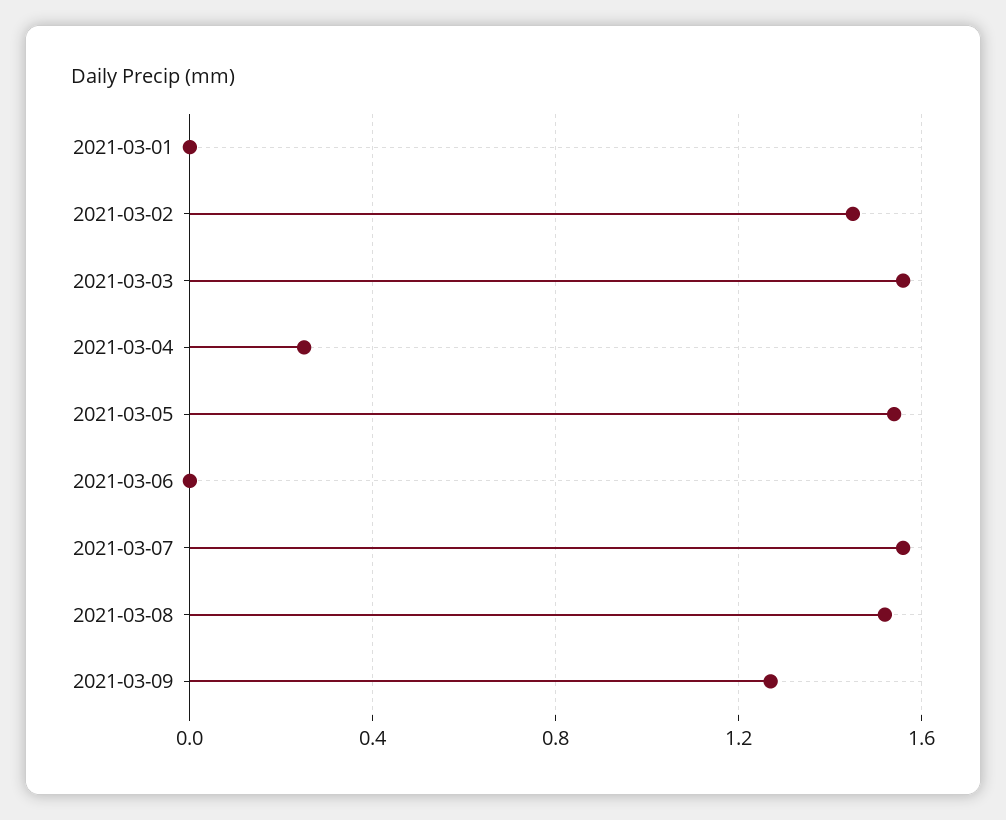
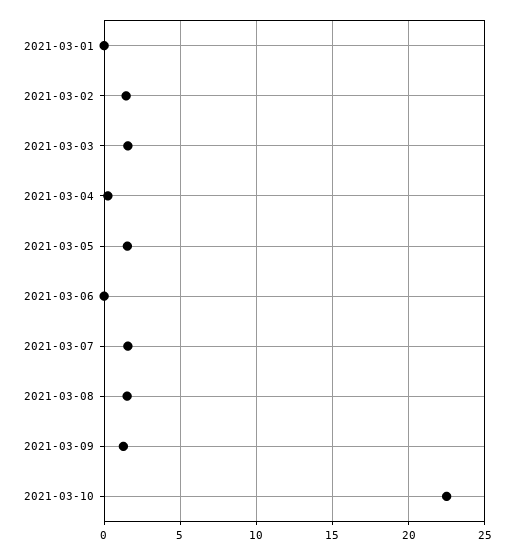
2021-03-10: none -> 22.5

